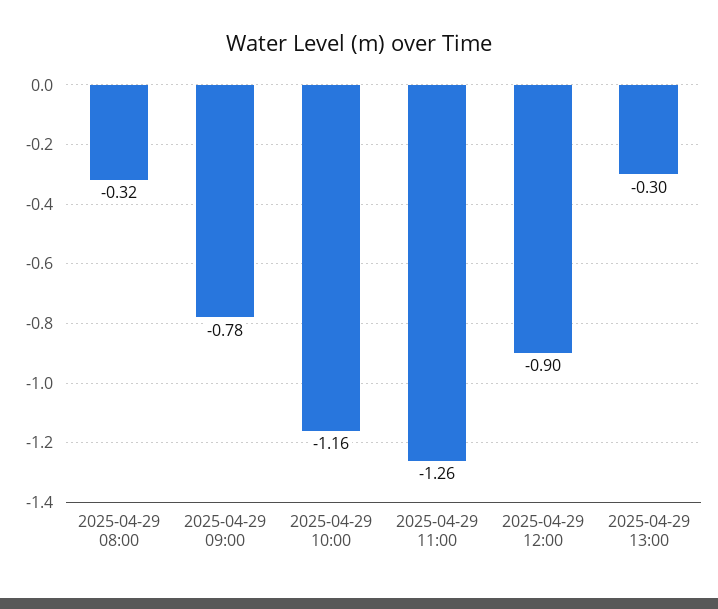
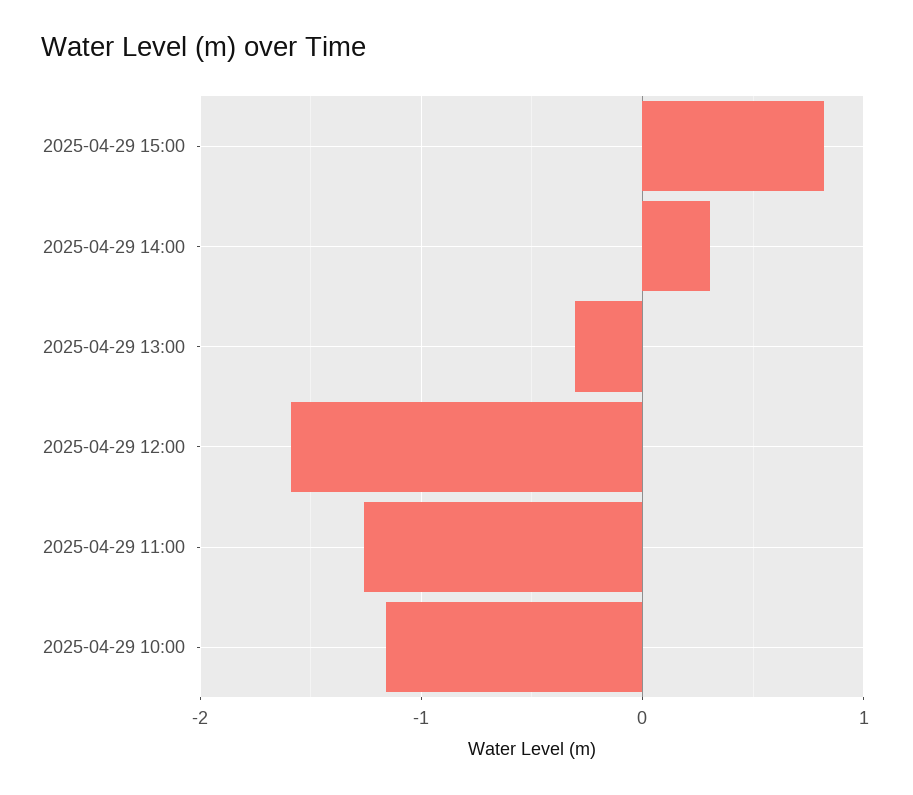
2025-04-29 08:00: -0.32 -> none
2025-04-29 09:00: -0.78 -> none
2025-04-29 12:00: -0.9 -> -1.6
2025-04-29 15:00: none -> 0.8
2025-04-29 14:00: none -> 0.3

